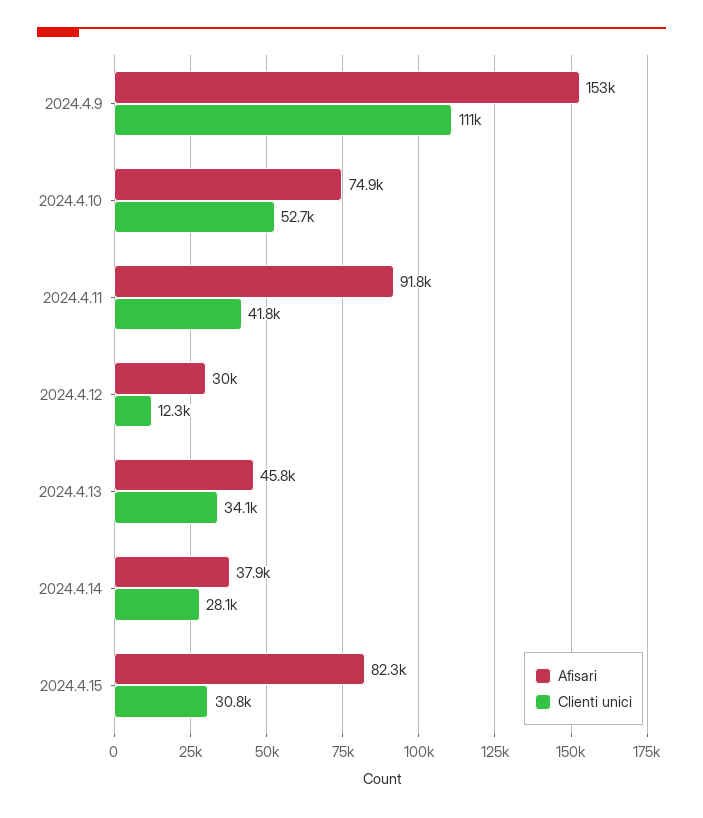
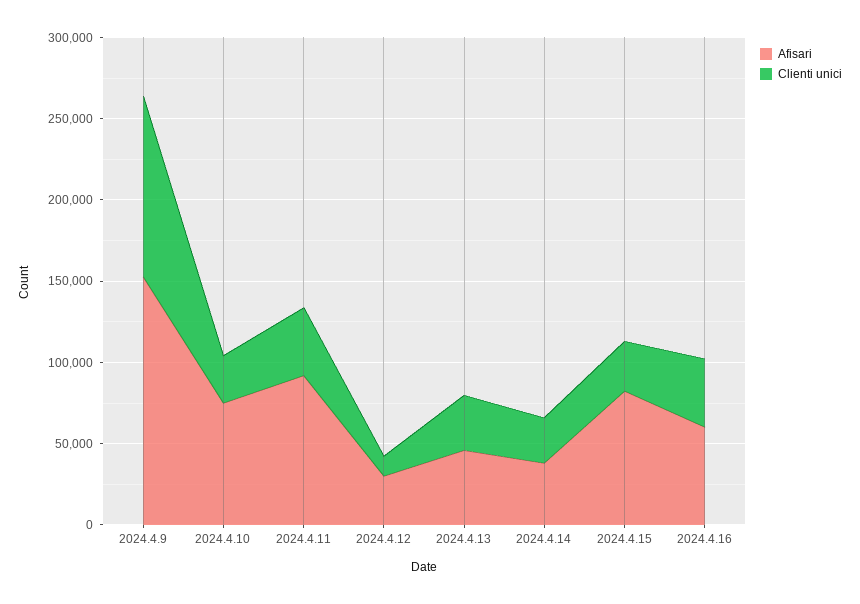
Clienti unici, 2024.4.10: 52700 -> 30000
Afisari, 2024.4.16: none -> 60000
Clienti unici, 2024.4.16: none -> 40000

